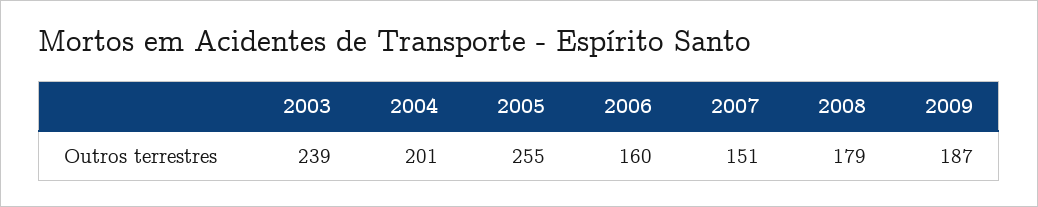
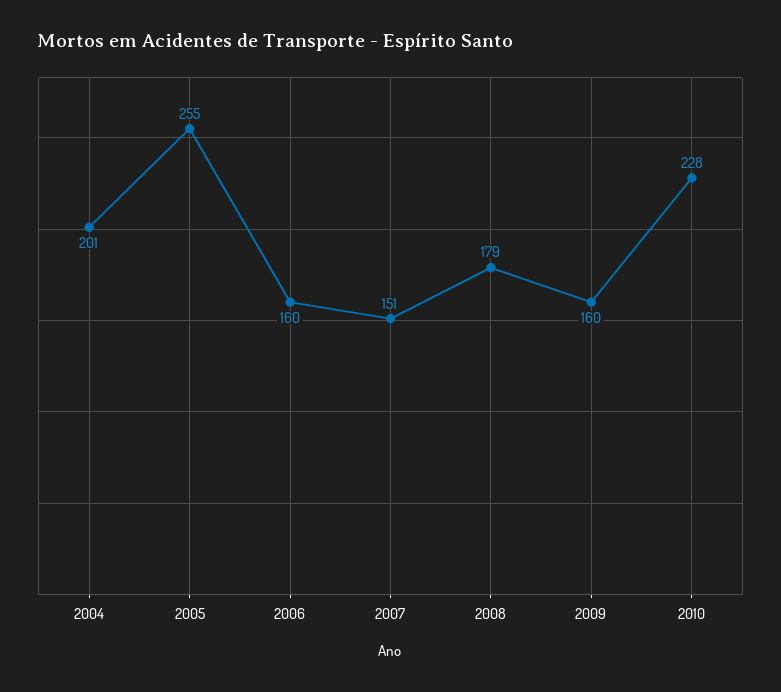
2003: 239 -> none
2009: 187 -> 160
2010: none -> 228

